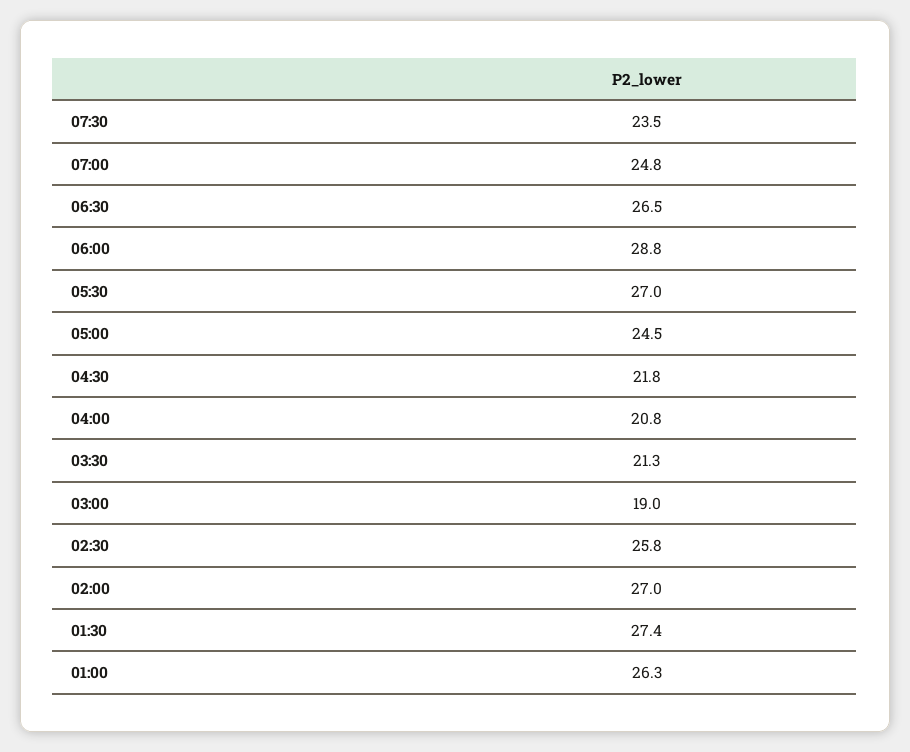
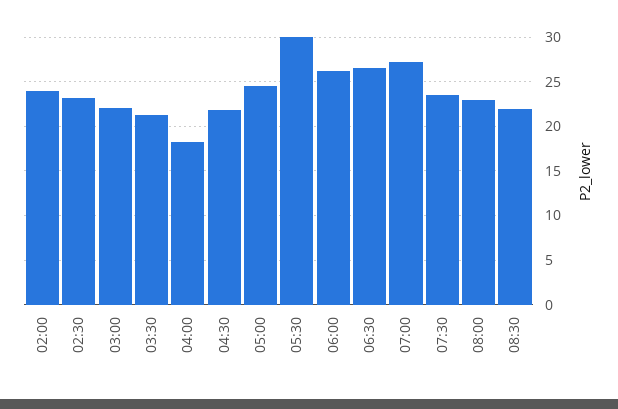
07:00: 24.8 -> 27
06:00: 28.8 -> 26
05:30: 27 -> 30
04:00: 20.8 -> 18
03:00: 19 -> 22
02:30: 25.8 -> 23
02:00: 27 -> 24
01:30: 27.4 -> none
01:00: 26.3 -> none
08:00: none -> 23
08:30: none -> 22

